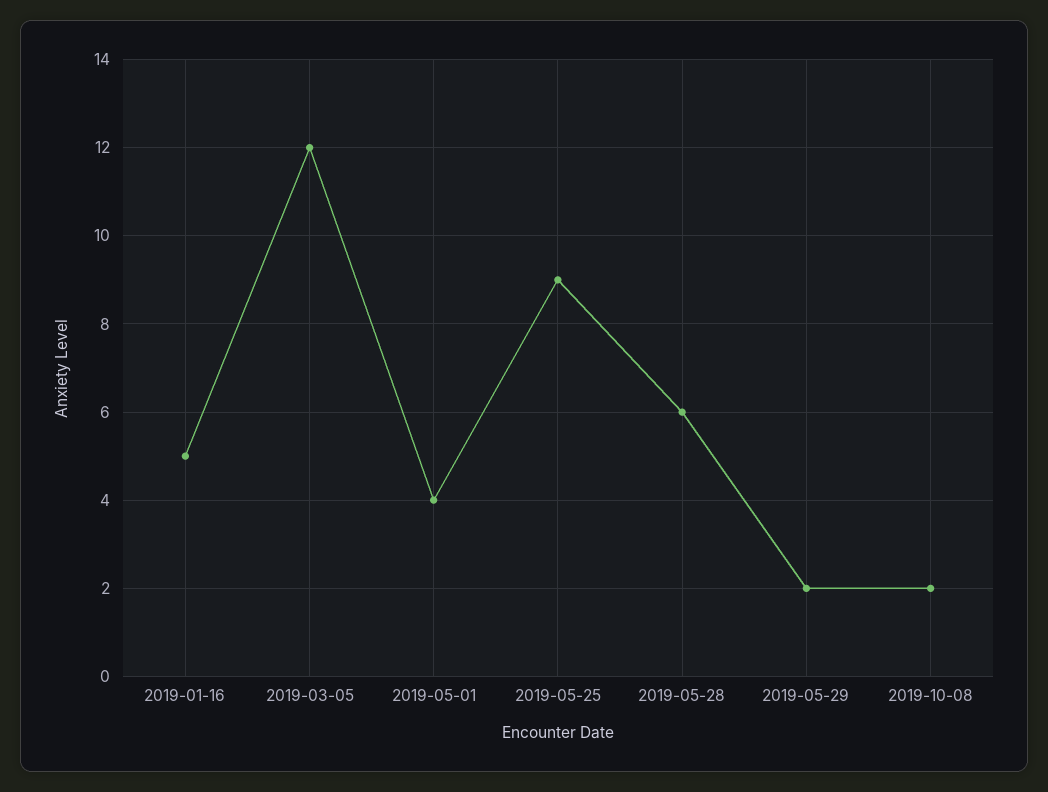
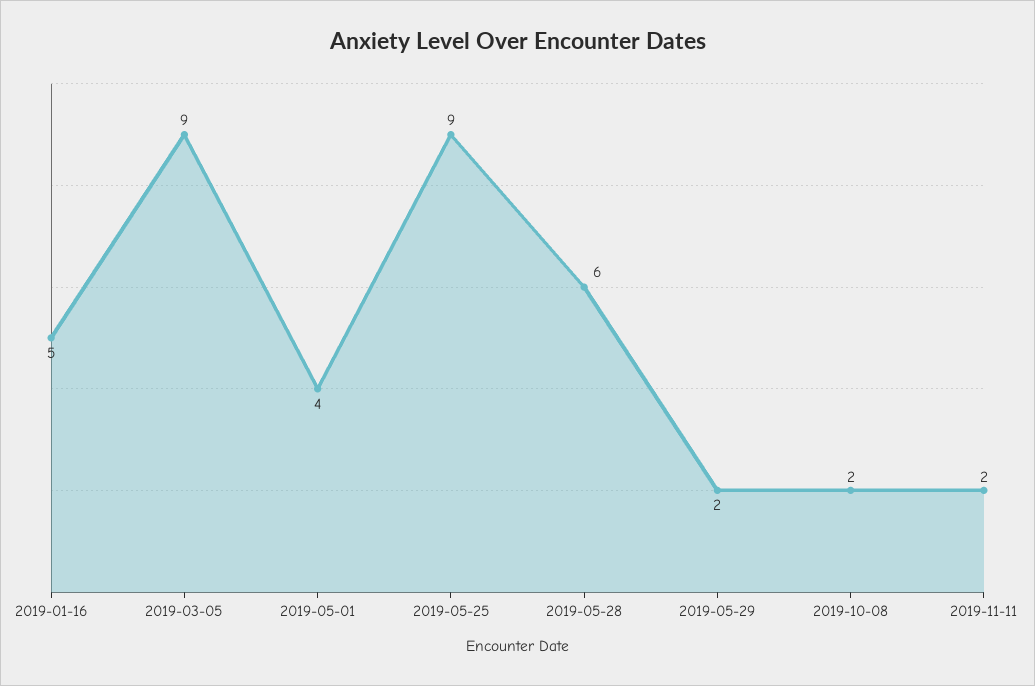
2019-03-05: 12 -> 9
2019-11-11: none -> 2

